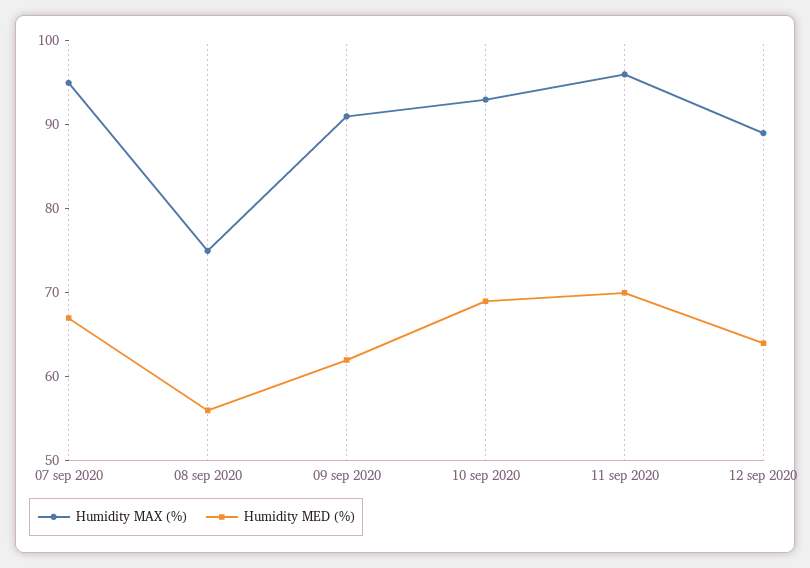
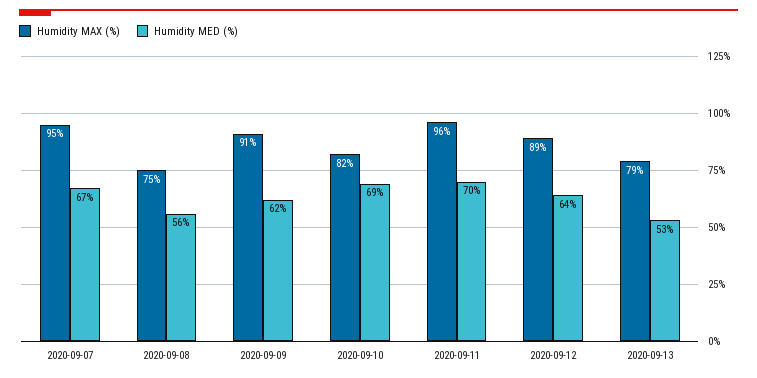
Humidity MAX (%), 10 sep 2020: 93 -> 82
Humidity MAX (%), 2020-09-13: none -> 79
Humidity MED (%), 2020-09-13: none -> 53

